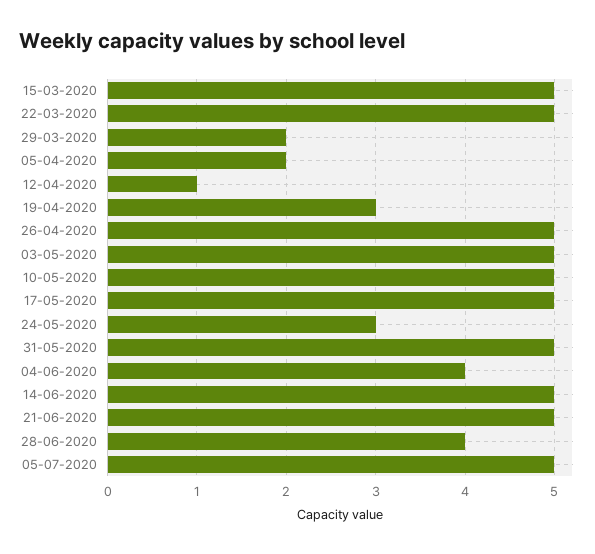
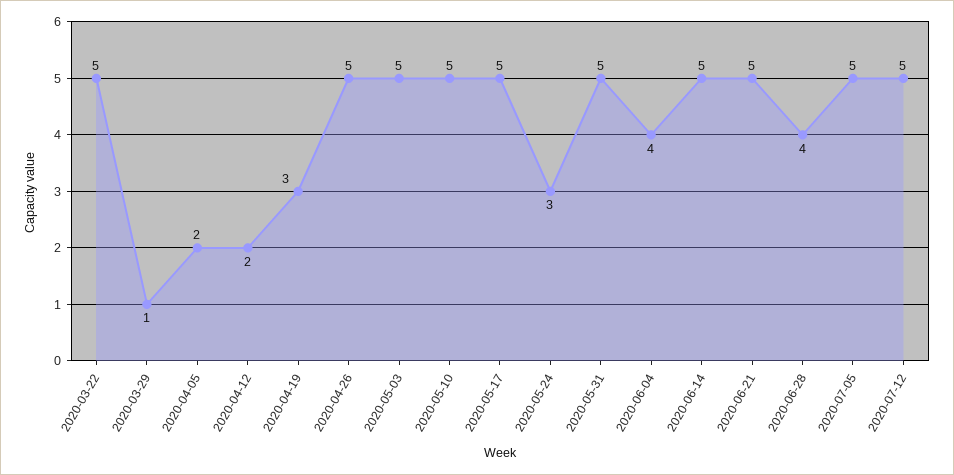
15-03-2020: 5 -> none
29-03-2020: 2 -> 1
12-04-2020: 1 -> 2
2020-07-12: none -> 5

